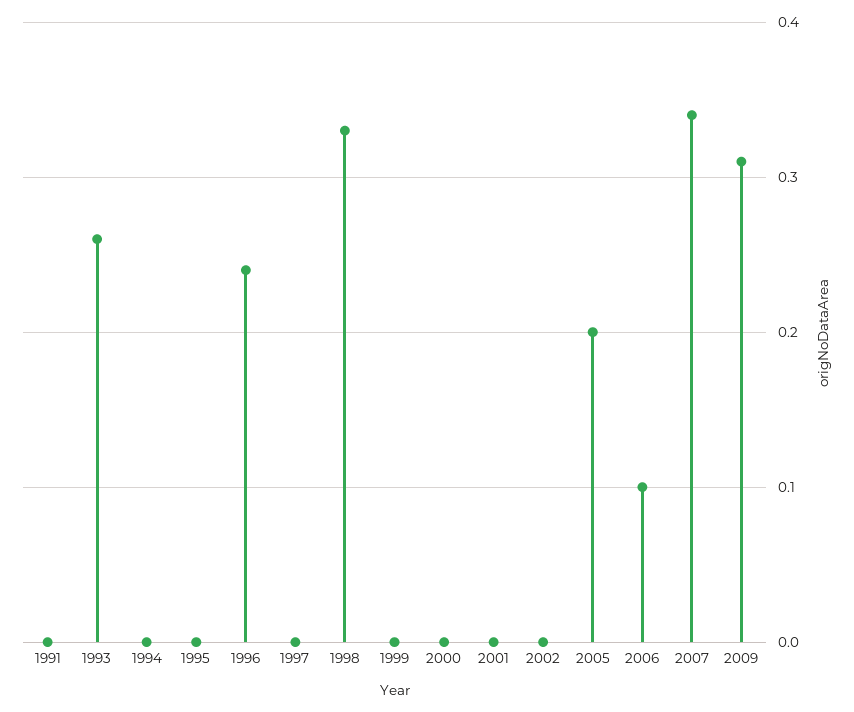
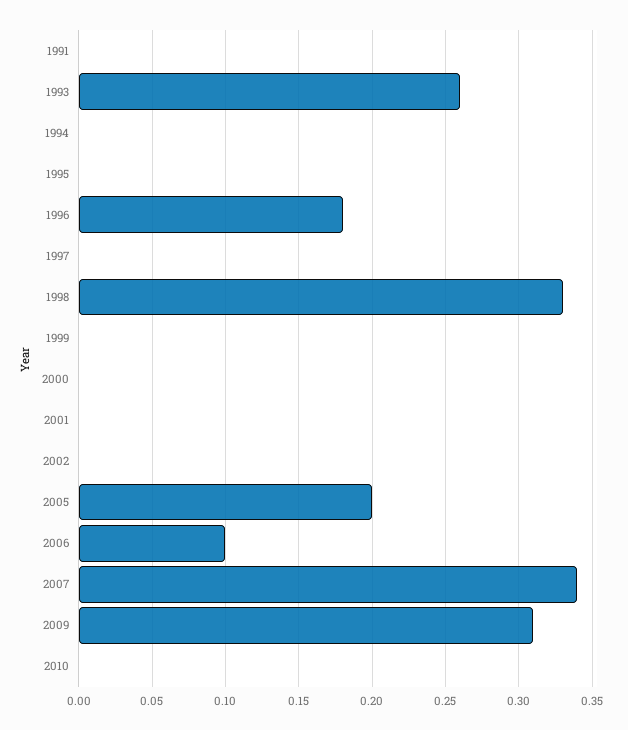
1996: 0.24 -> 0.18
2010: none -> 0

